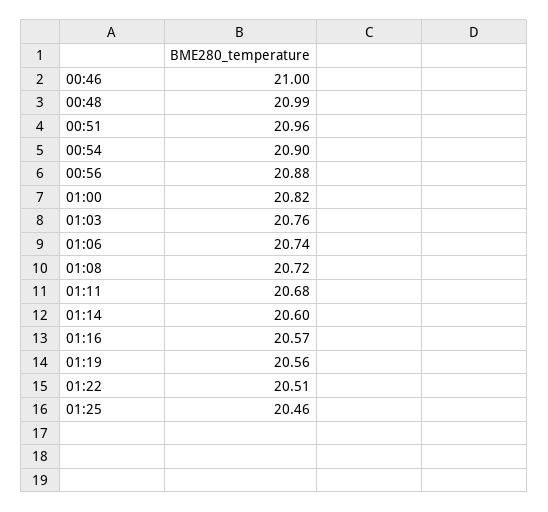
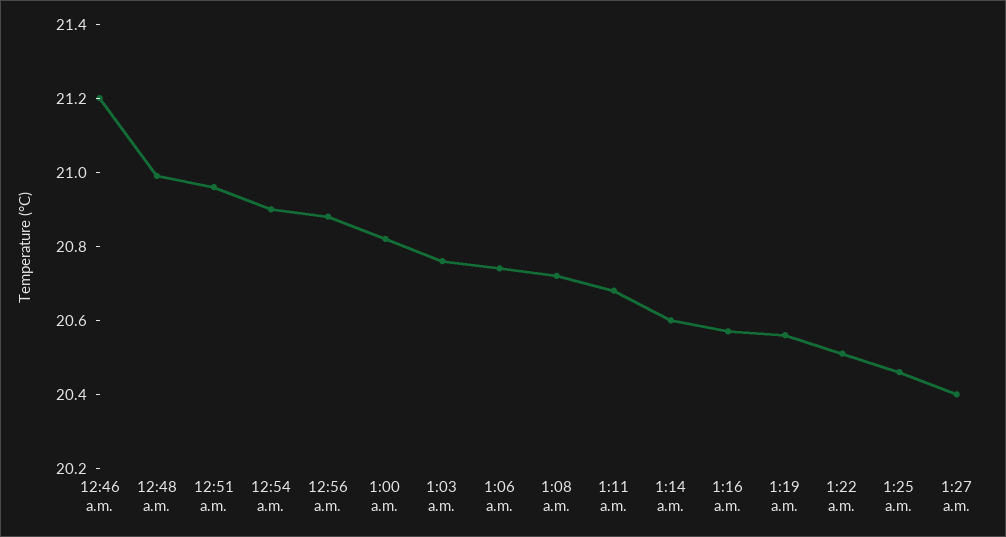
00:46: 21 -> 21.2
1:27 a.m.: none -> 20.4

